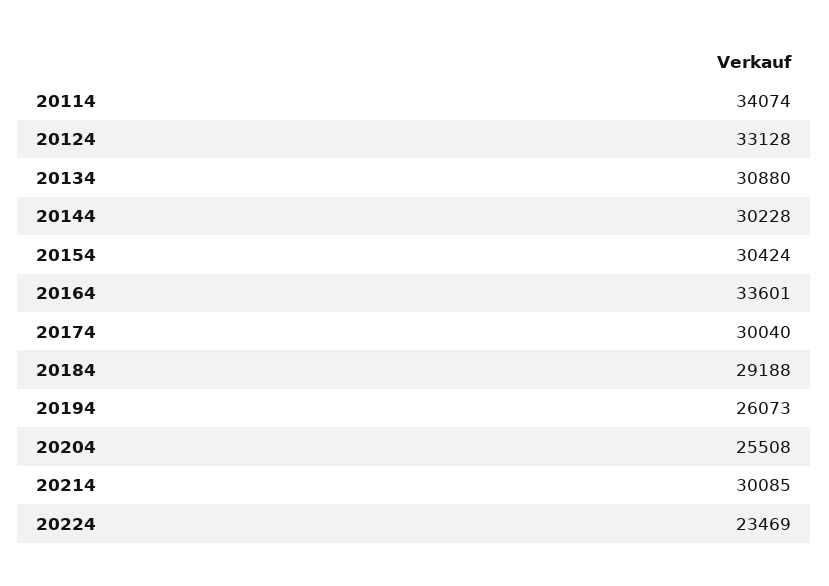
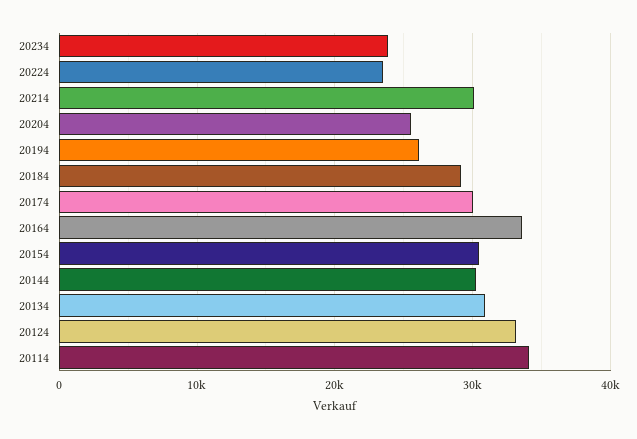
20234: none -> 24000

